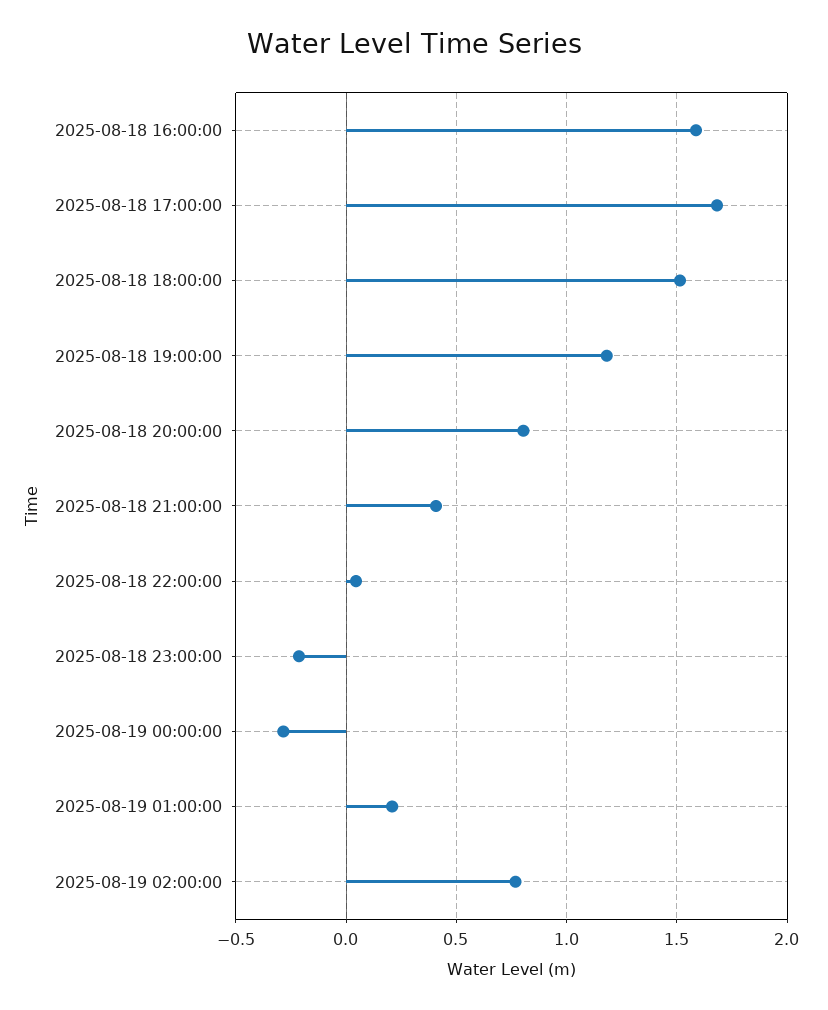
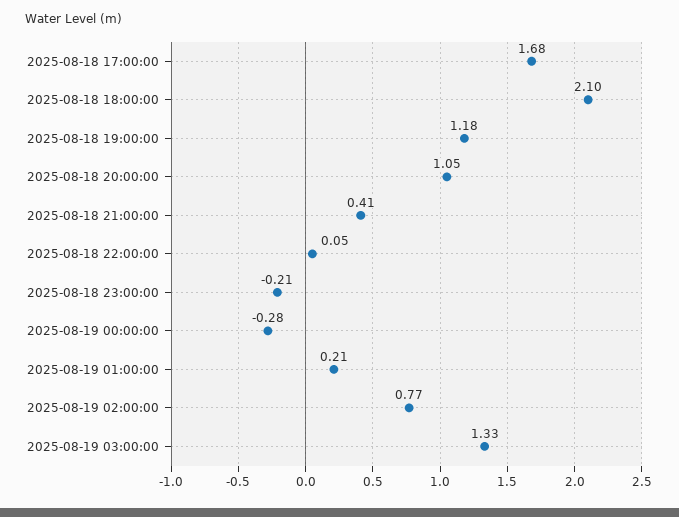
2025-08-18 16:00:00: 1.6 -> none
2025-08-18 18:00:00: 1.5 -> 2.1
2025-08-18 20:00:00: 0.8 -> 1.05
2025-08-19 03:00:00: none -> 1.33

